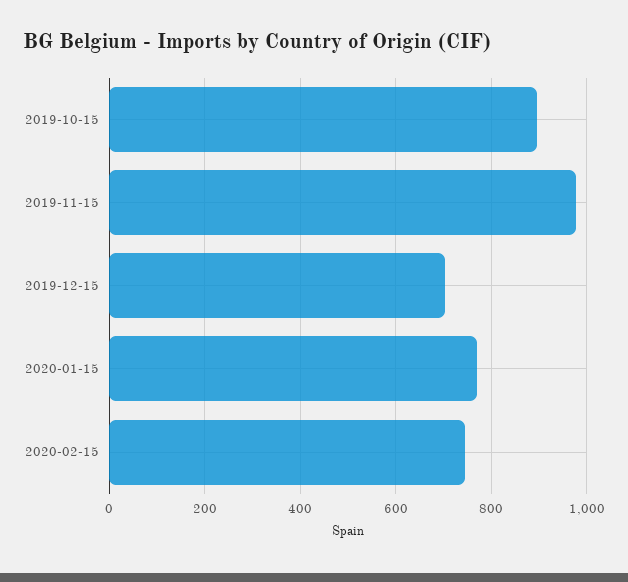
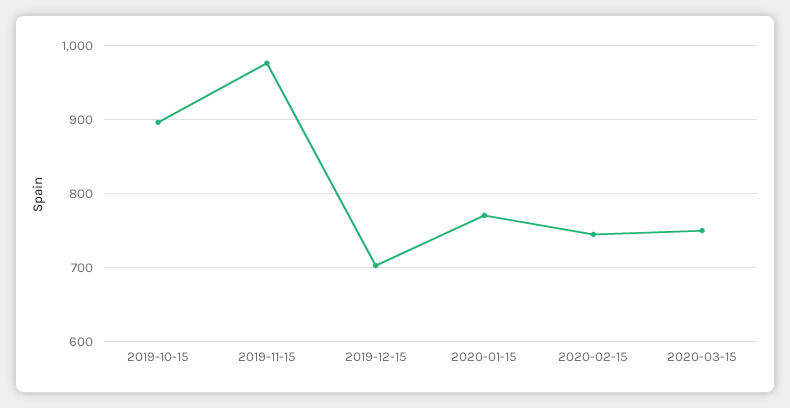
2020-03-15: none -> 750

